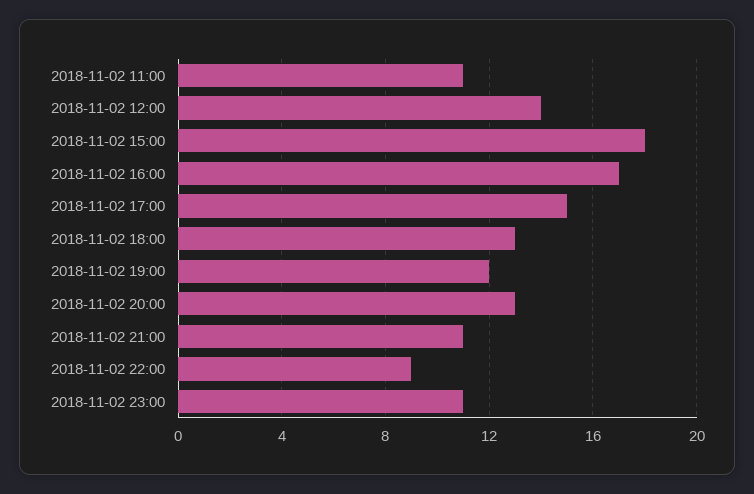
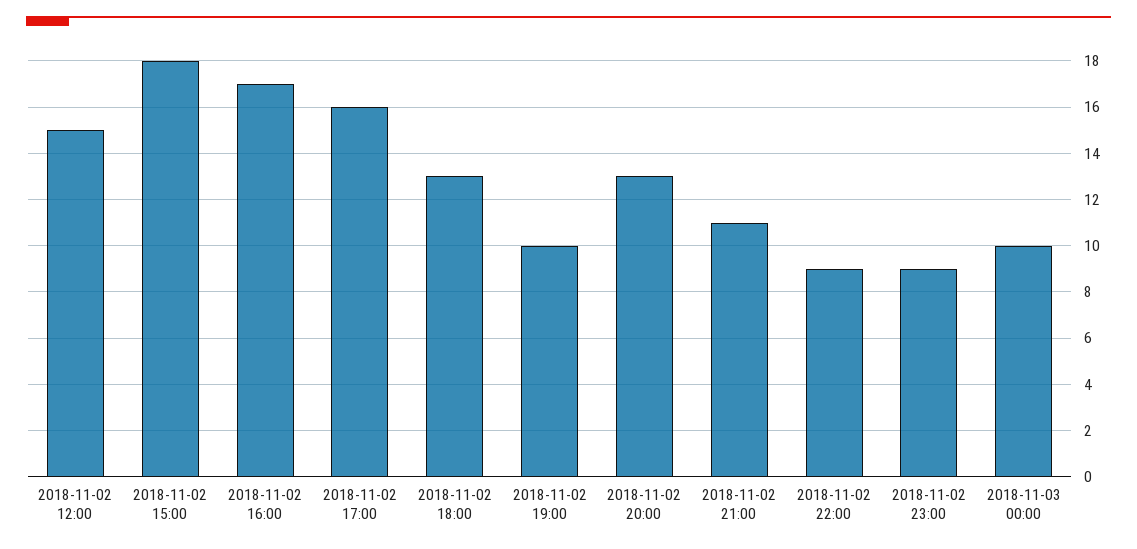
2018-11-02 11:00: 11 -> none
2018-11-02 12:00: 14 -> 15
2018-11-02 17:00: 15 -> 16
2018-11-02 19:00: 12 -> 10
2018-11-02 23:00: 11 -> 9
2018-11-03 00:00: none -> 10

